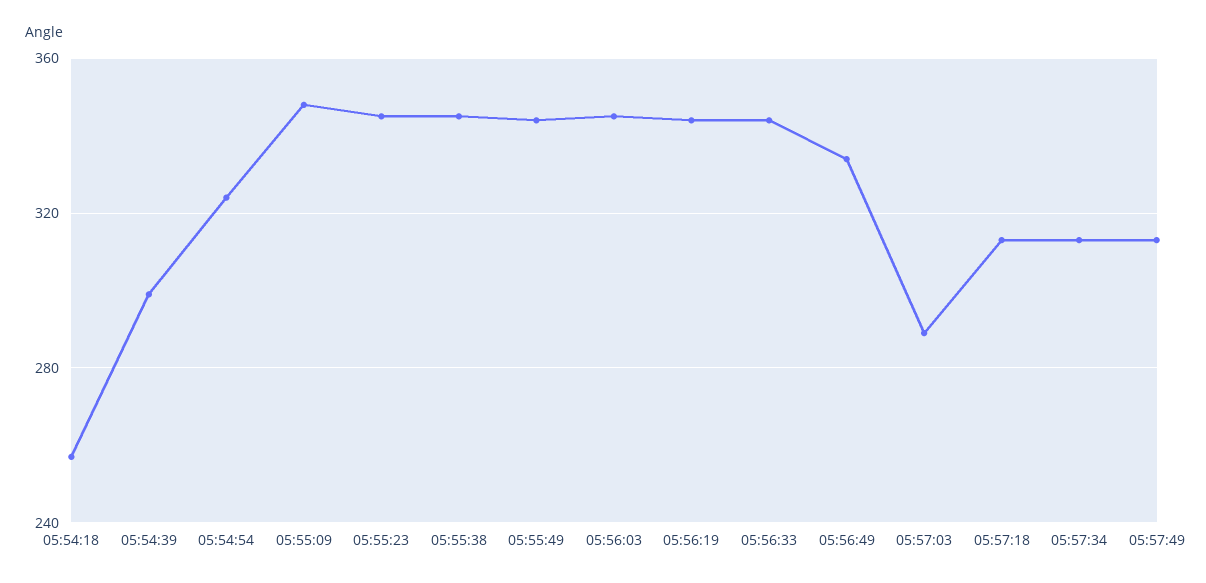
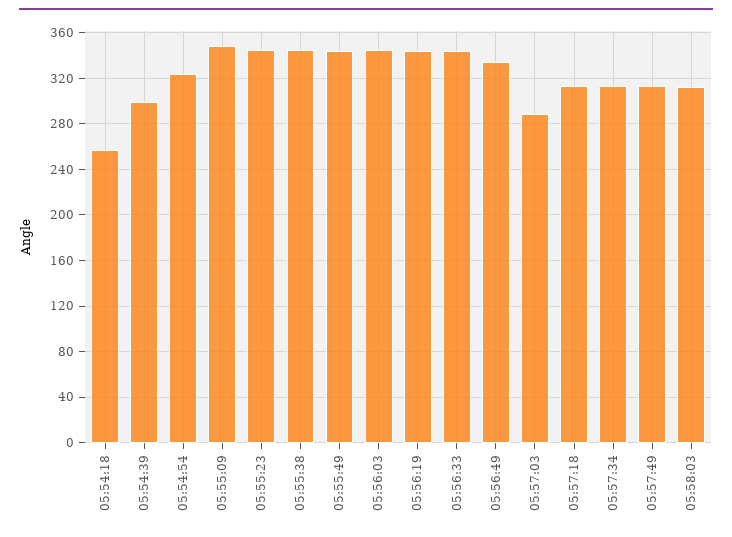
05:58:03: none -> 310

